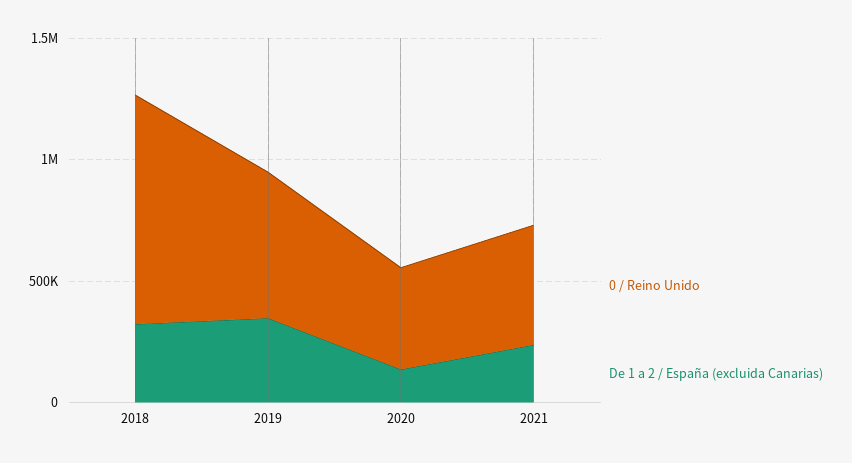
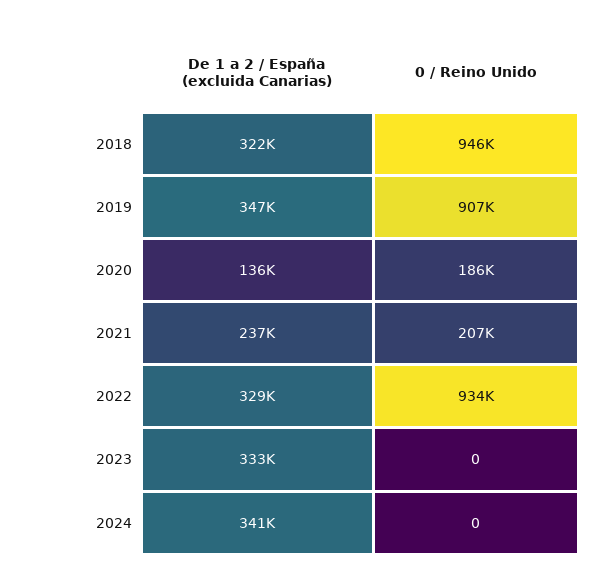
0 / Reino Unido, 2019: 600000 -> 907000
0 / Reino Unido, 2020: 400000 -> 186000
0 / Reino Unido, 2021: 500000 -> 207000
De 1 a 2 / España (excluida Canarias), 2022: none -> 329000
0 / Reino Unido, 2022: none -> 934000
De 1 a 2 / España (excluida Canarias), 2023: none -> 333000
0 / Reino Unido, 2023: none -> 0
De 1 a 2 / España (excluida Canarias), 2024: none -> 341000
0 / Reino Unido, 2024: none -> 0

